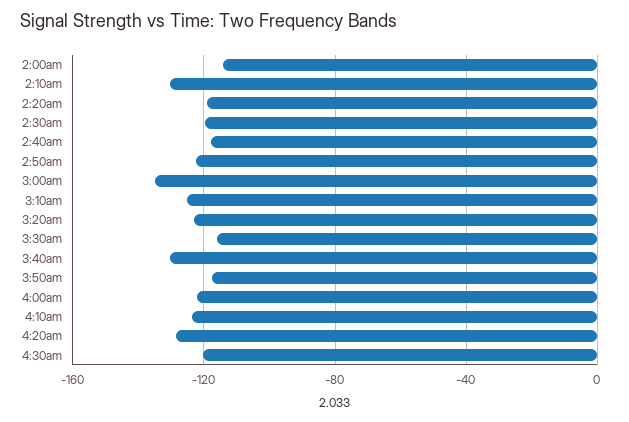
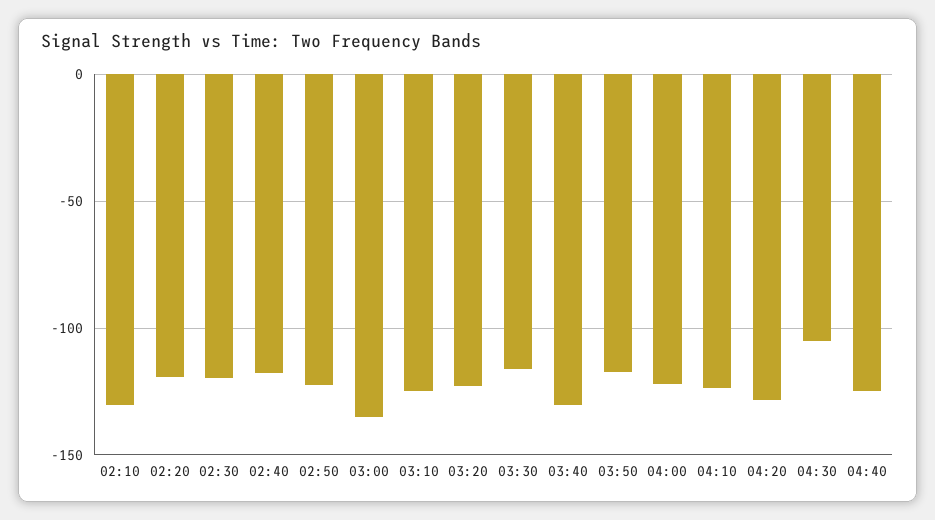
2:00am: -115 -> none
4:30am: -120 -> -105
04:40: none -> -125

